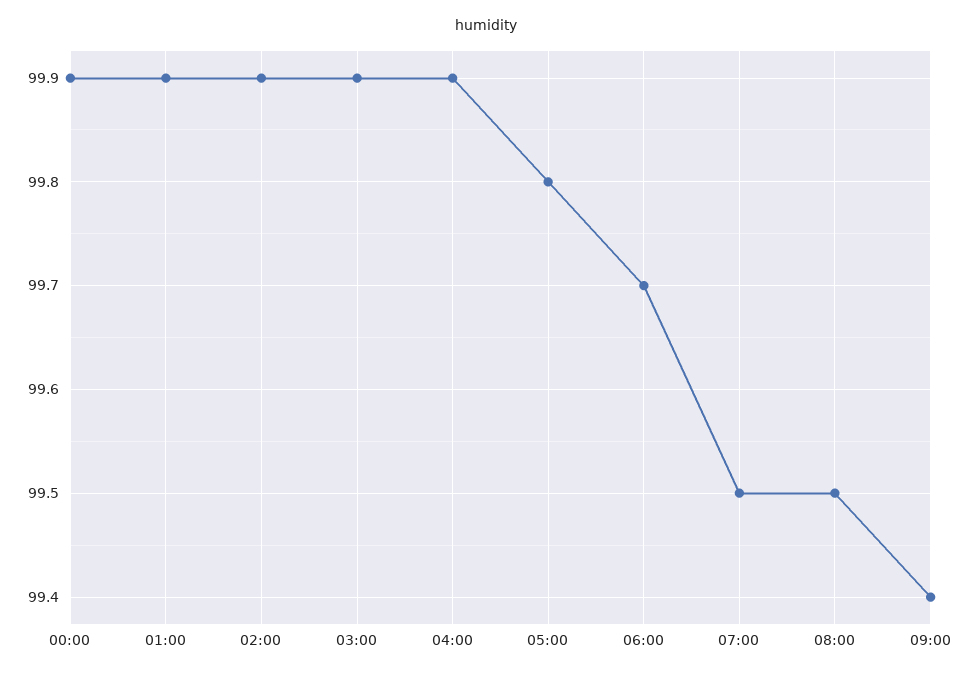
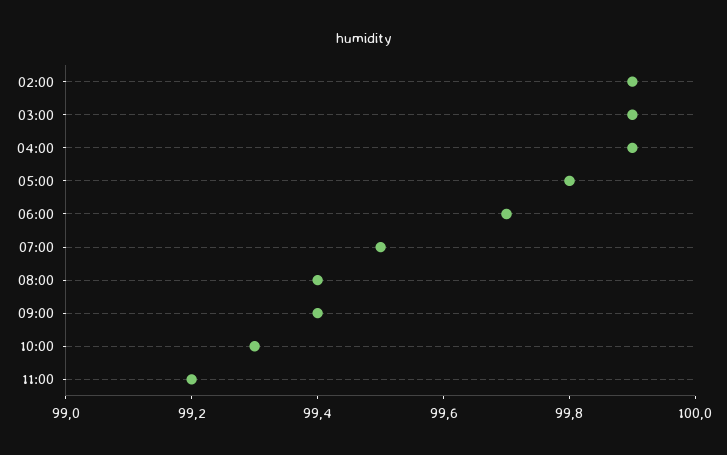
00:00: 99.9 -> none
01:00: 99.9 -> none
08:00: 99.5 -> 99.4
10:00: none -> 99.3
11:00: none -> 99.2

